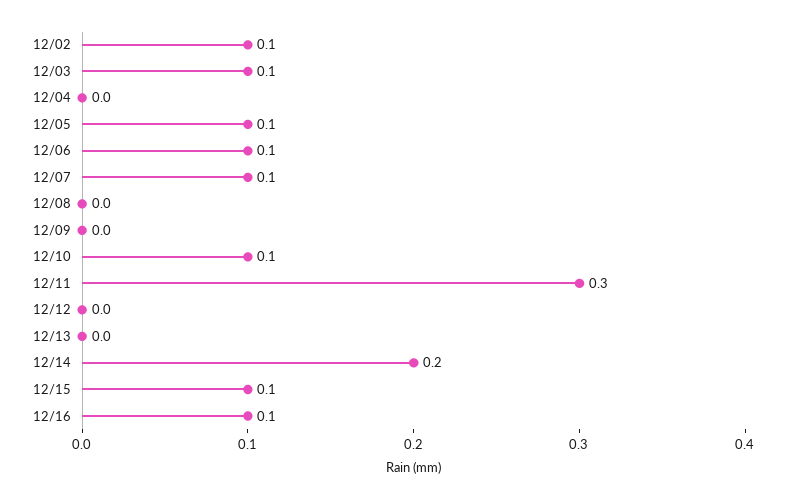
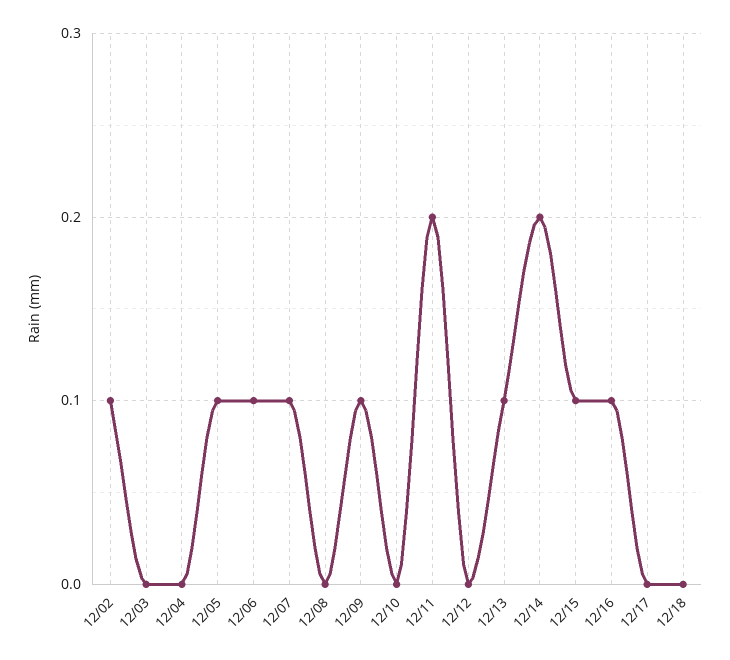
12/03: 0.1 -> 0
12/09: 0 -> 0.1
12/10: 0.1 -> 0
12/11: 0.3 -> 0.2
12/13: 0 -> 0.1
12/17: none -> 0
12/18: none -> 0

